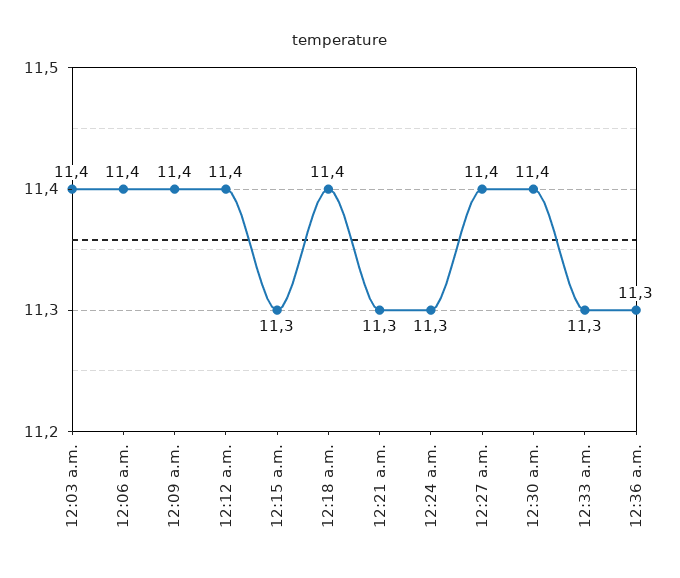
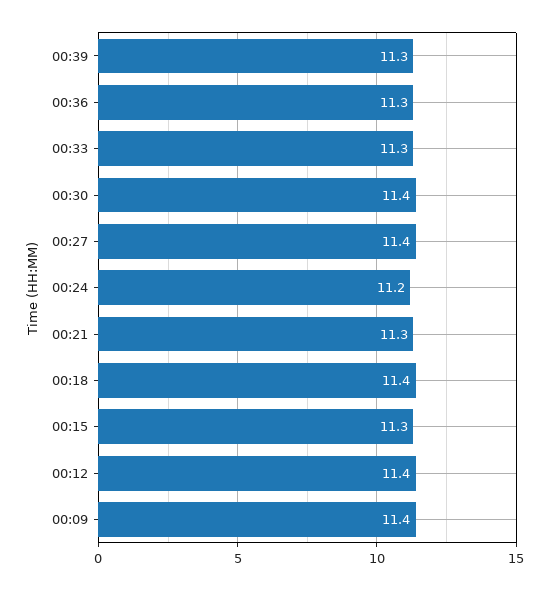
12:03 a.m.: 11.4 -> none
12:06 a.m.: 11.4 -> none
12:24 a.m.: 11.3 -> 11.2
00:39: none -> 11.3

